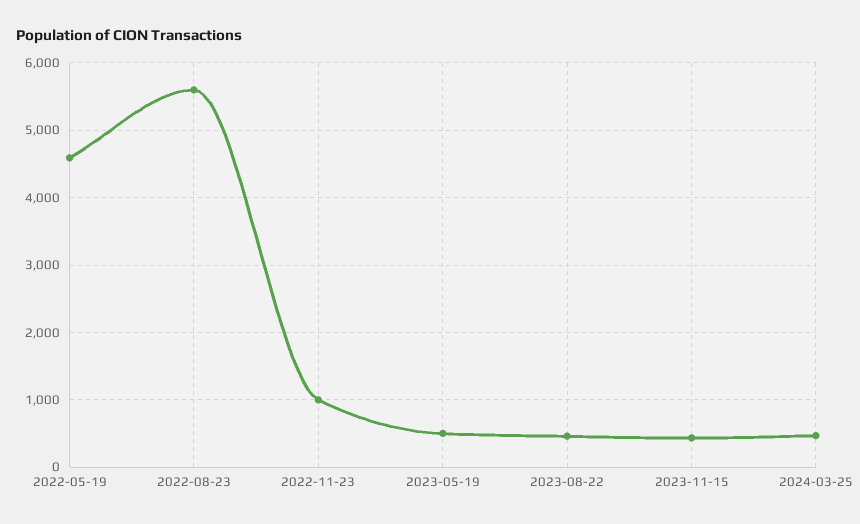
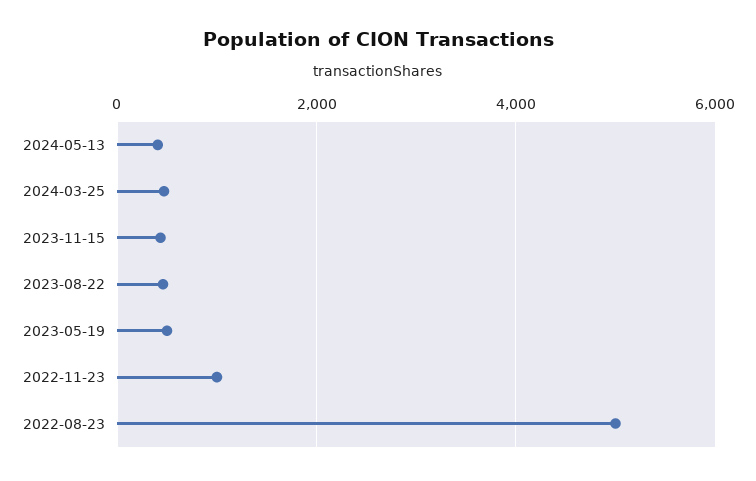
2022-05-19: 4600 -> none
2022-08-23: 5600 -> 5000
2024-05-13: none -> 400

